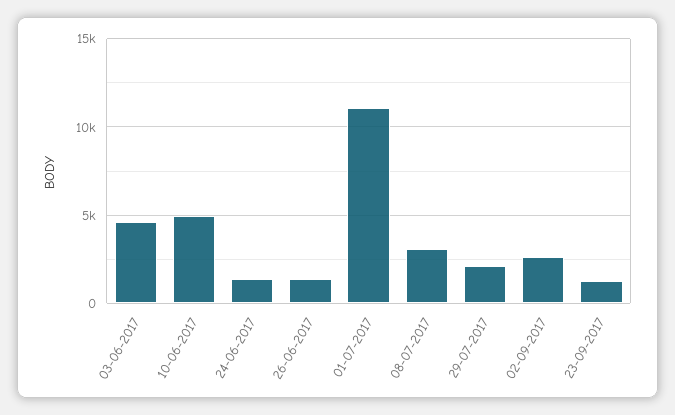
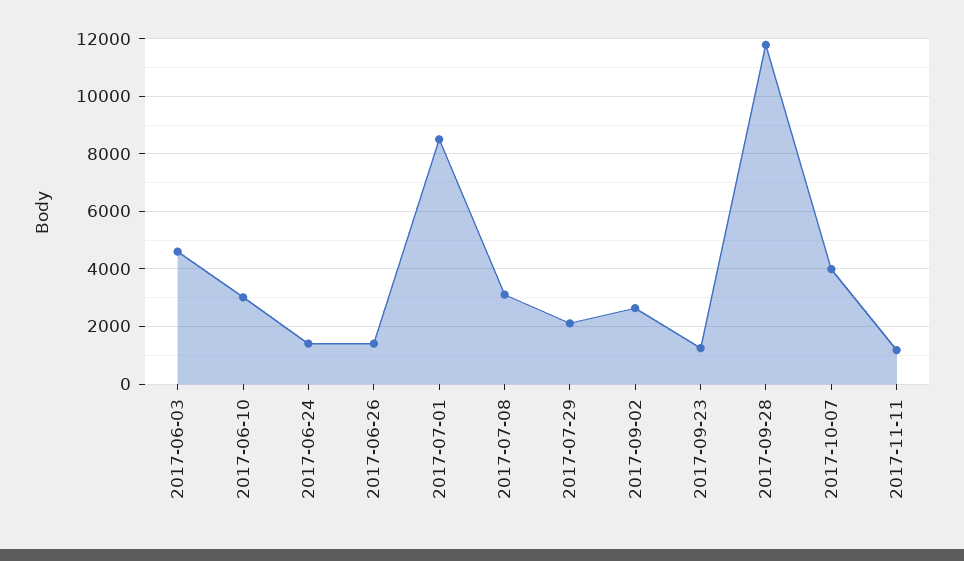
10-06-2017: 5000 -> 3000
01-07-2017: 11000 -> 8500
2017-09-28: none -> 11750
2017-10-07: none -> 4000
2017-11-11: none -> 1250

